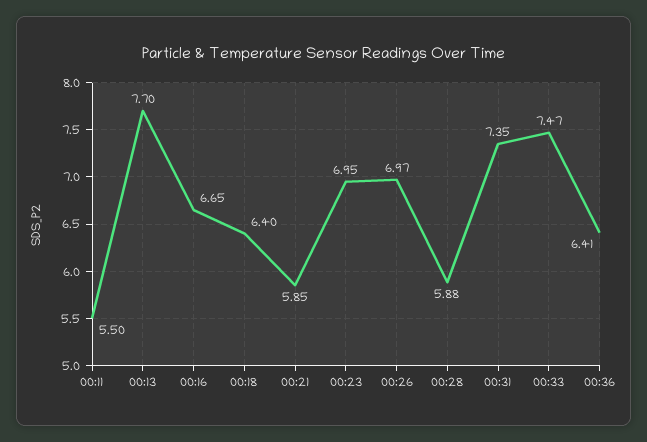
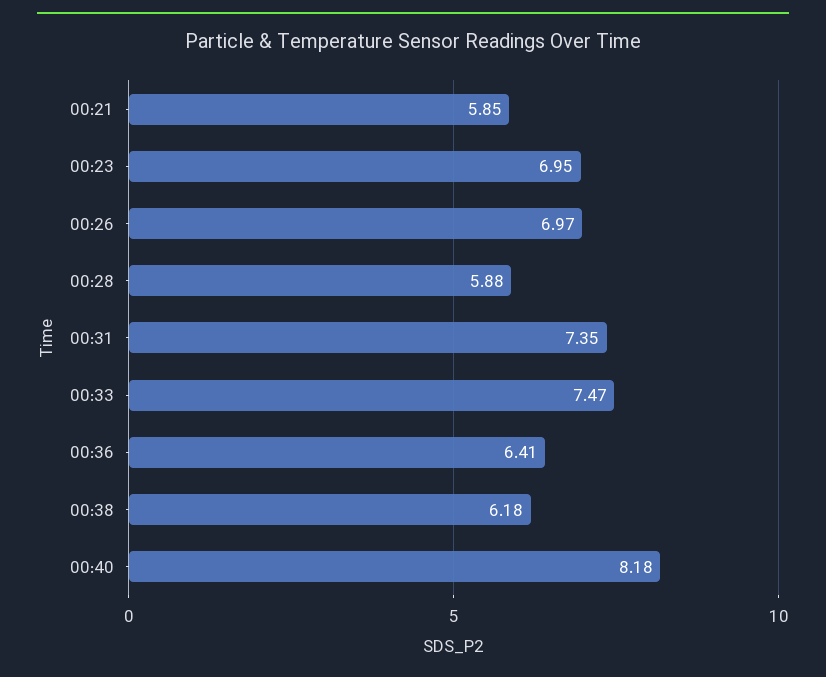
00:11: 5.5 -> none
00:13: 7.7 -> none
00:16: 6.65 -> none
00:18: 6.4 -> none
00:38: none -> 6.18
00:40: none -> 8.18

